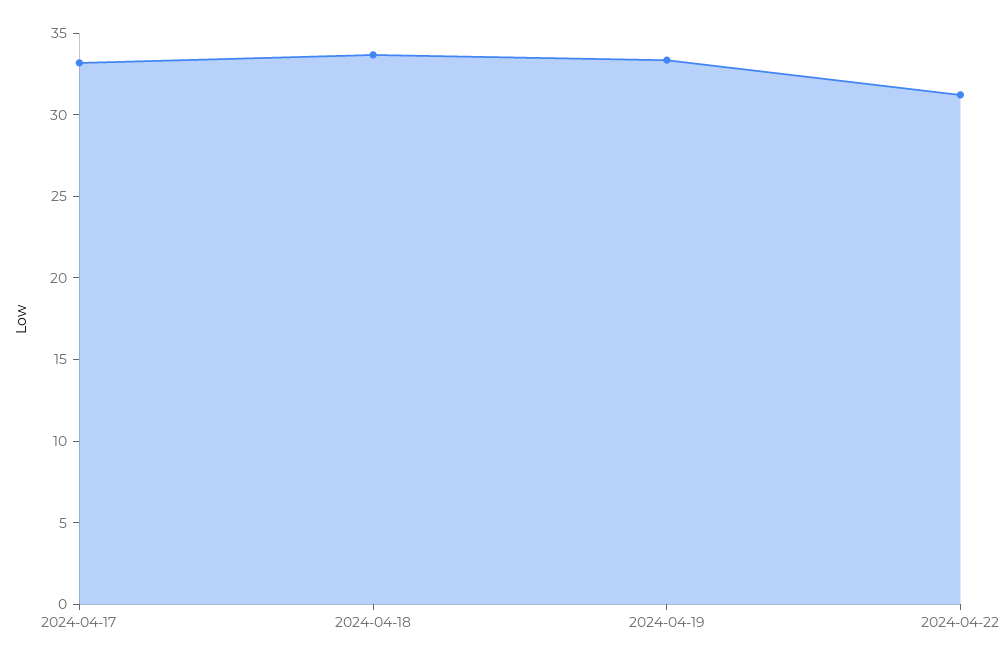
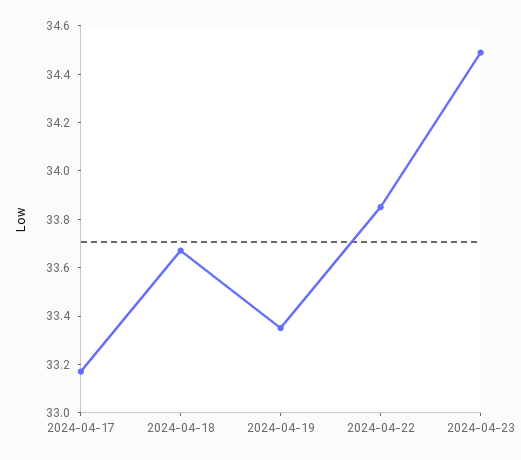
2024-04-22: 31 -> 33.85
2024-04-23: none -> 34.5

